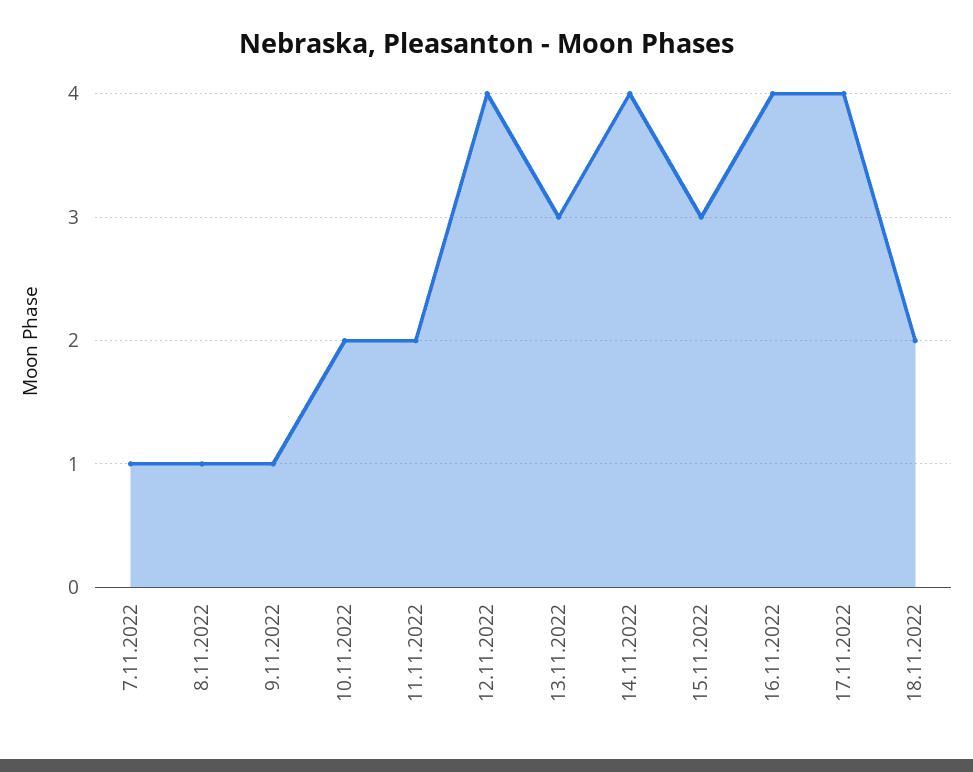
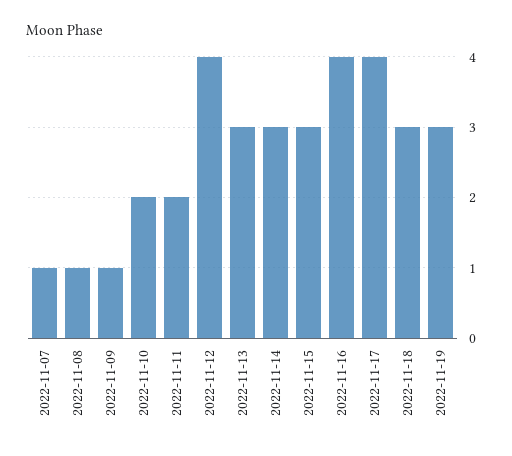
14.11.2022: 4 -> 3
18.11.2022: 2 -> 3
2022-11-19: none -> 3

